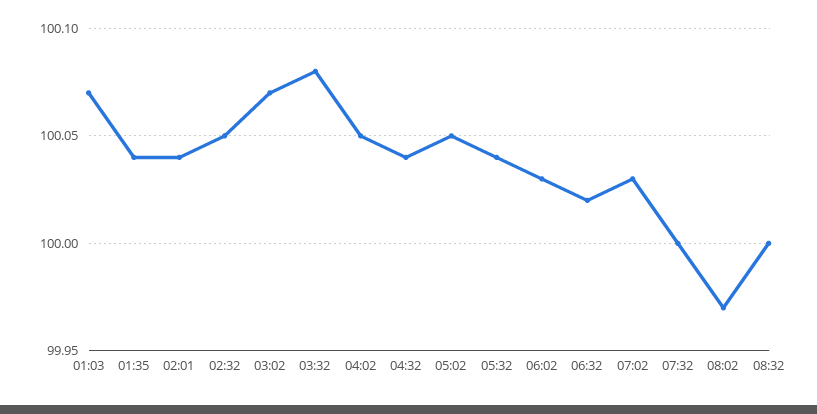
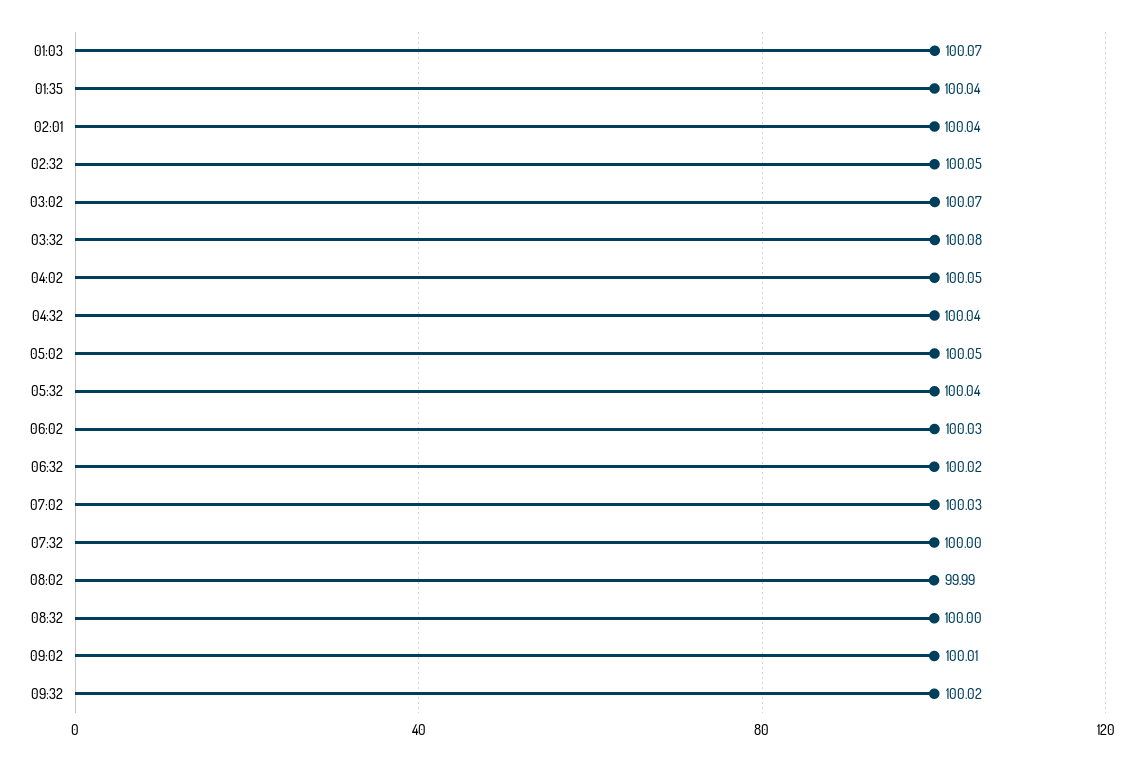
08:02: 99.97 -> 99.99
09:02: none -> 100.01
09:32: none -> 100.02

